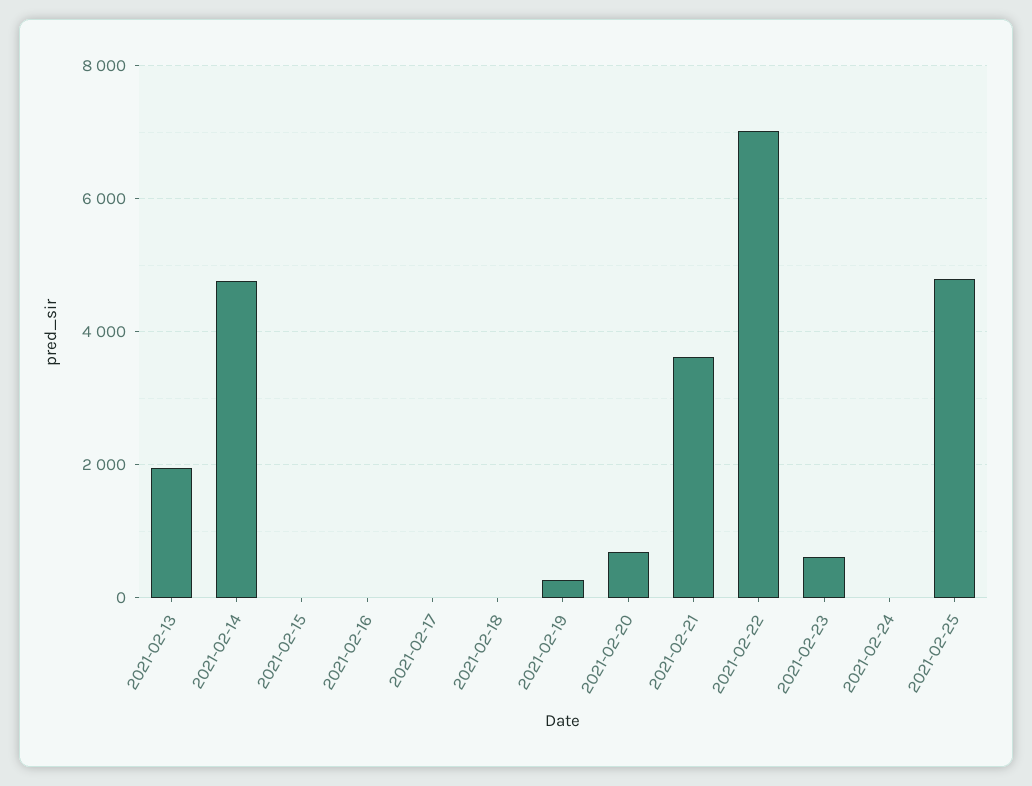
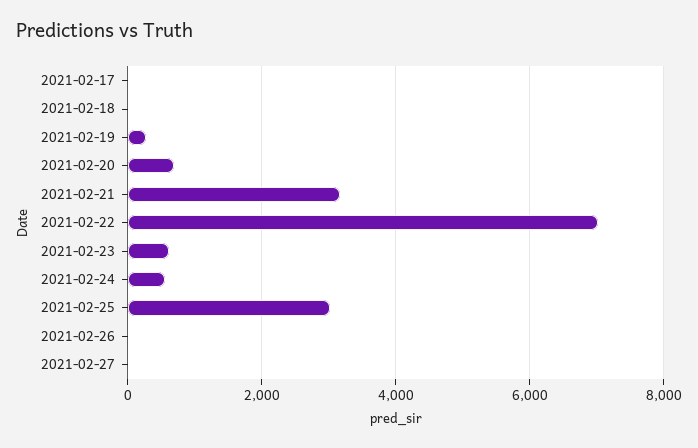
2021-02-13: 2000 -> none
2021-02-14: 4800 -> none
2021-02-15: 0 -> none
2021-02-16: 0 -> none
2021-02-21: 3600 -> 3200
2021-02-24: 0 -> 600
2021-02-25: 4800 -> 3000
2021-02-26: none -> 0
2021-02-27: none -> 0

